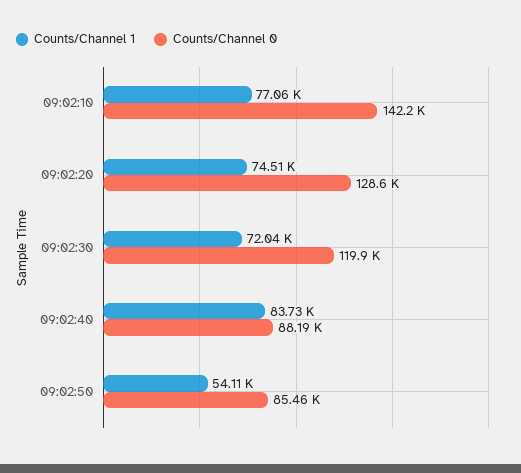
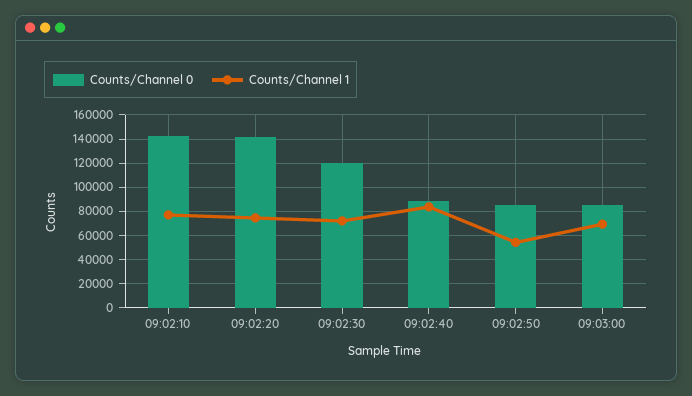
Counts/Channel 0, 09:02:20: 128600 -> 140000
Counts/Channel 0, 09:03:00: none -> 85000
Counts/Channel 1, 09:03:00: none -> 70000

